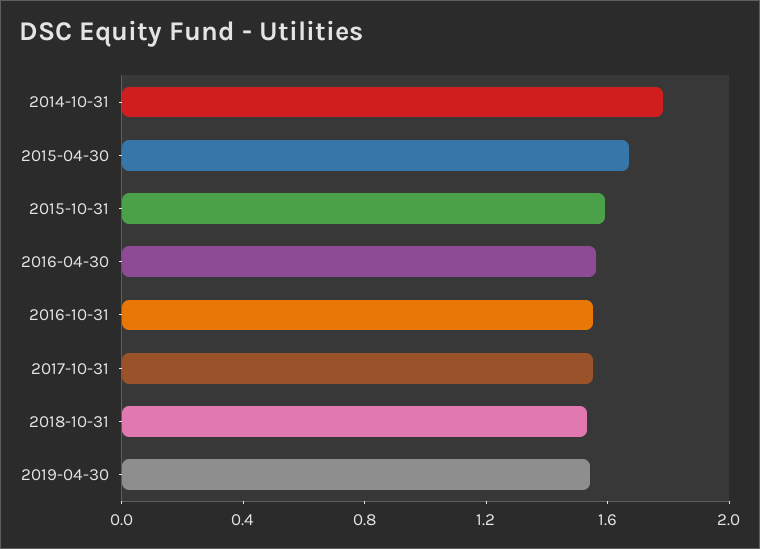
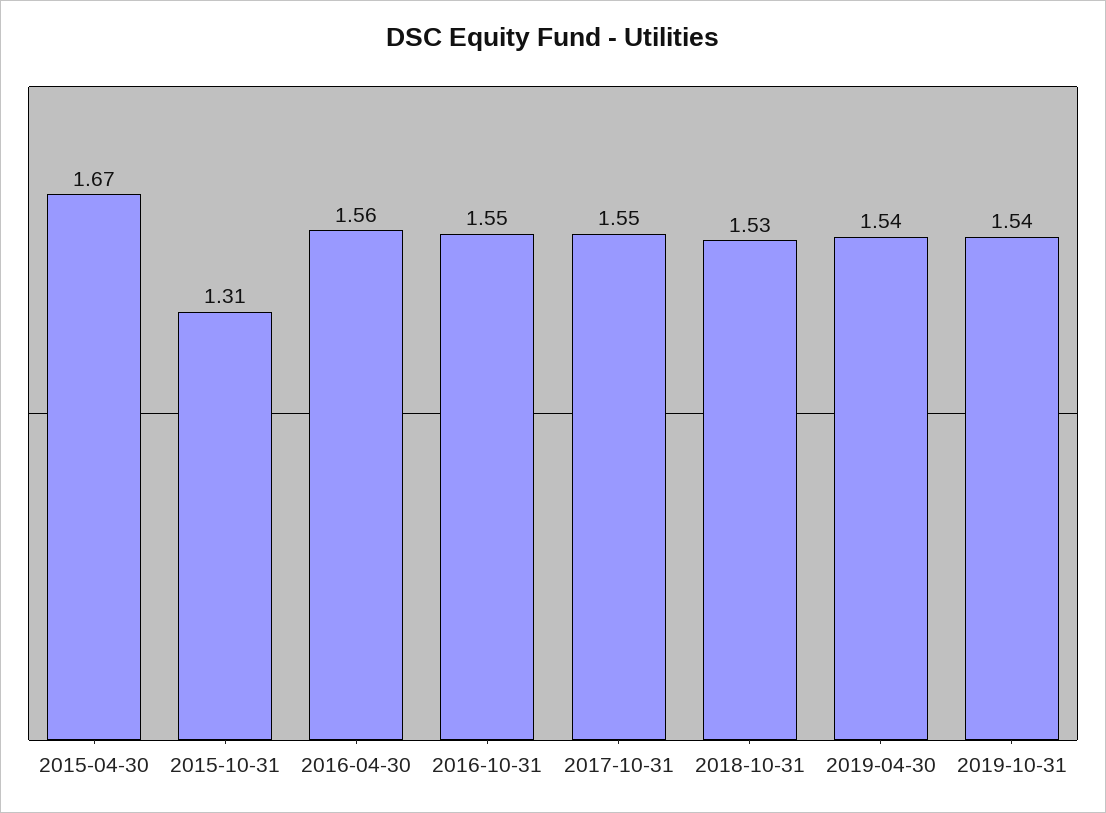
2014-10-31: 1.8 -> none
2015-10-31: 1.6 -> 1.31
2019-10-31: none -> 1.54

